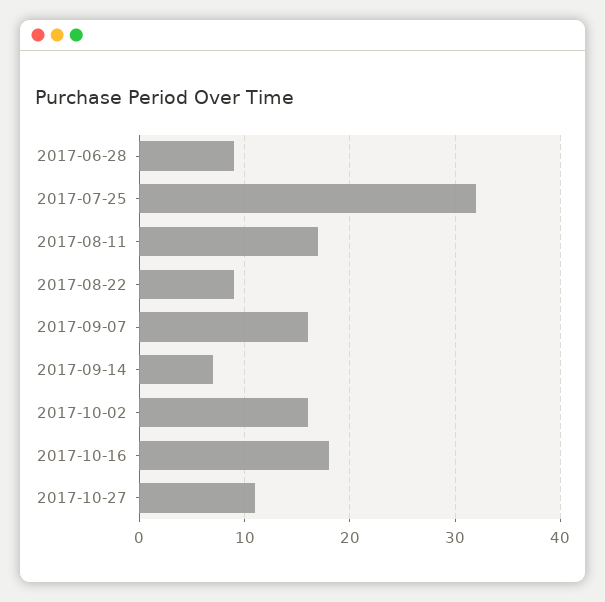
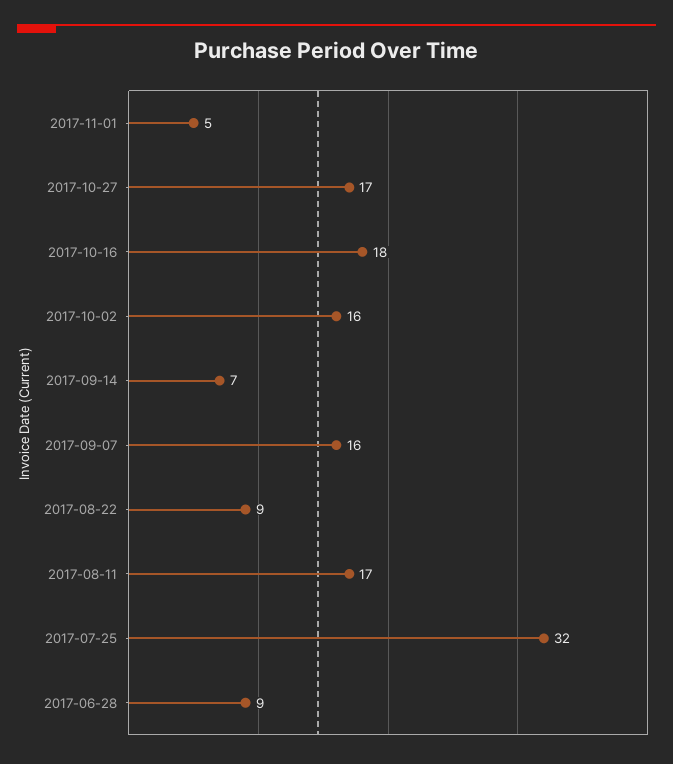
2017-10-27: 11 -> 17
2017-11-01: none -> 5

